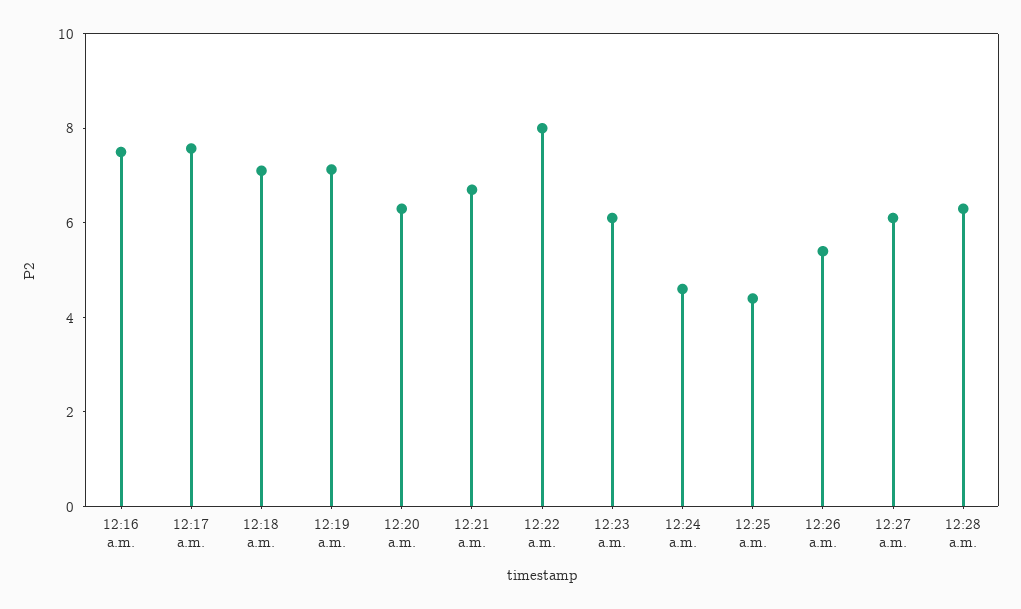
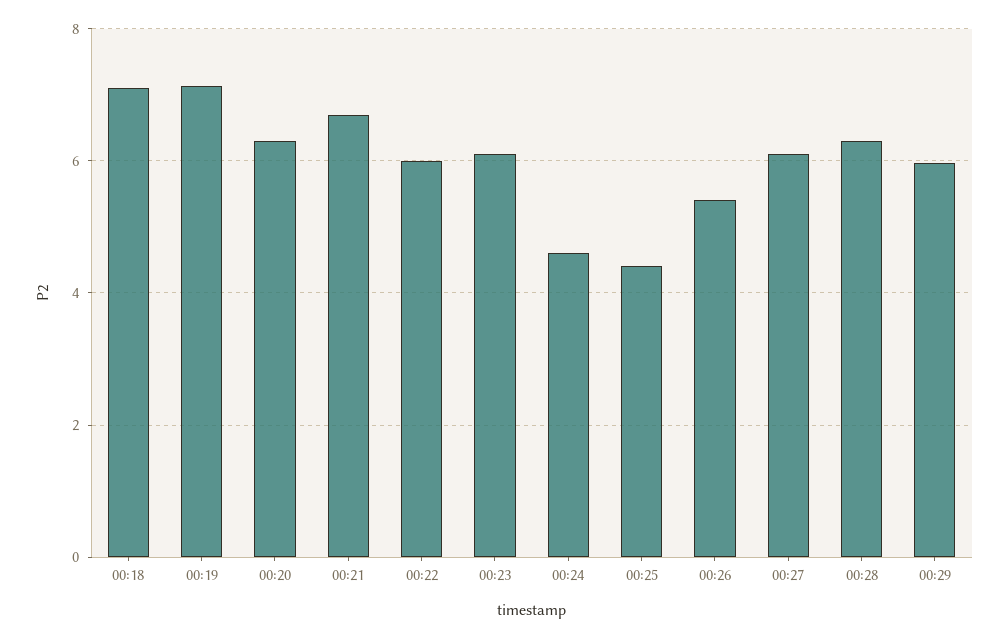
12:16 a.m.: 7.5 -> none
12:17 a.m.: 7.5 -> none
12:22 a.m.: 8 -> 6
00:29: none -> 6

